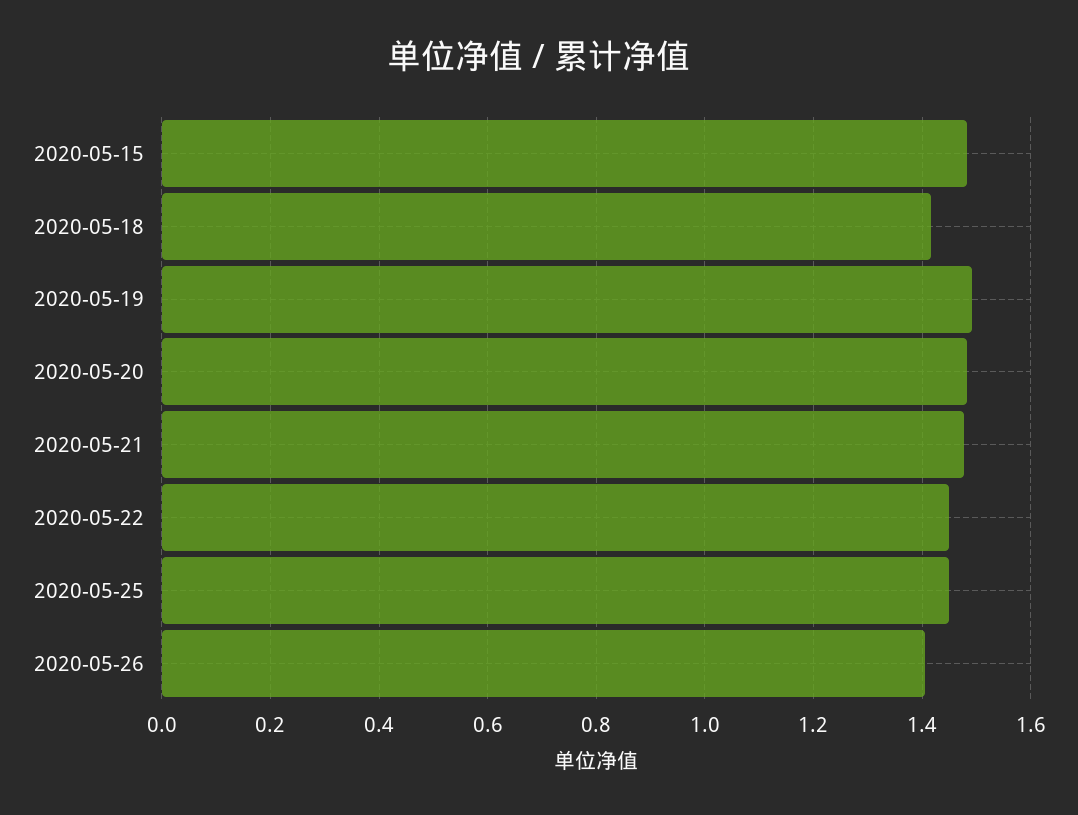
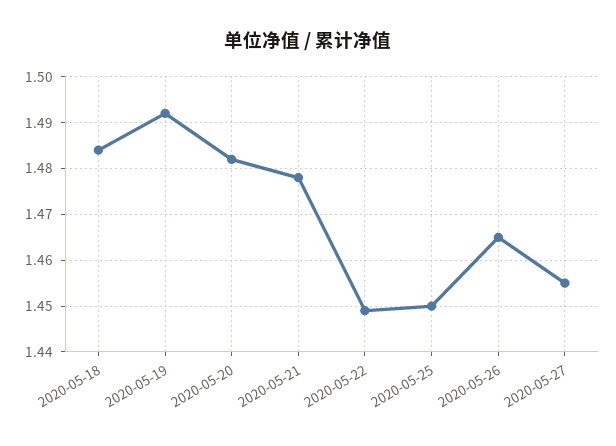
2020-05-15: 1.48 -> none
2020-05-18: 1.42 -> 1.485
2020-05-26: 1.4 -> 1.465
2020-05-27: none -> 1.455

